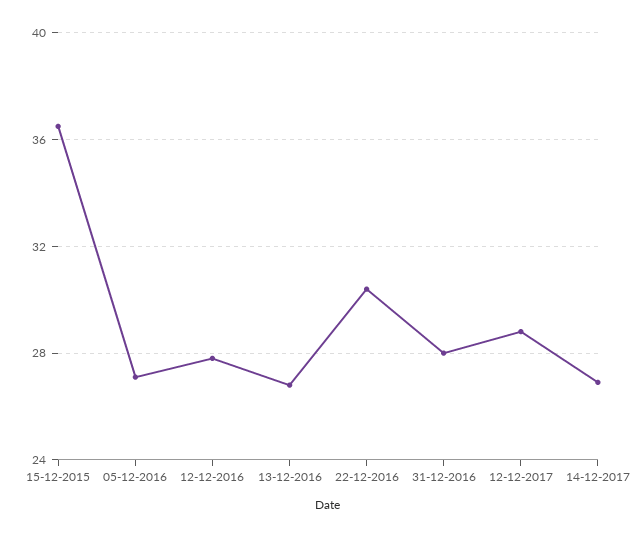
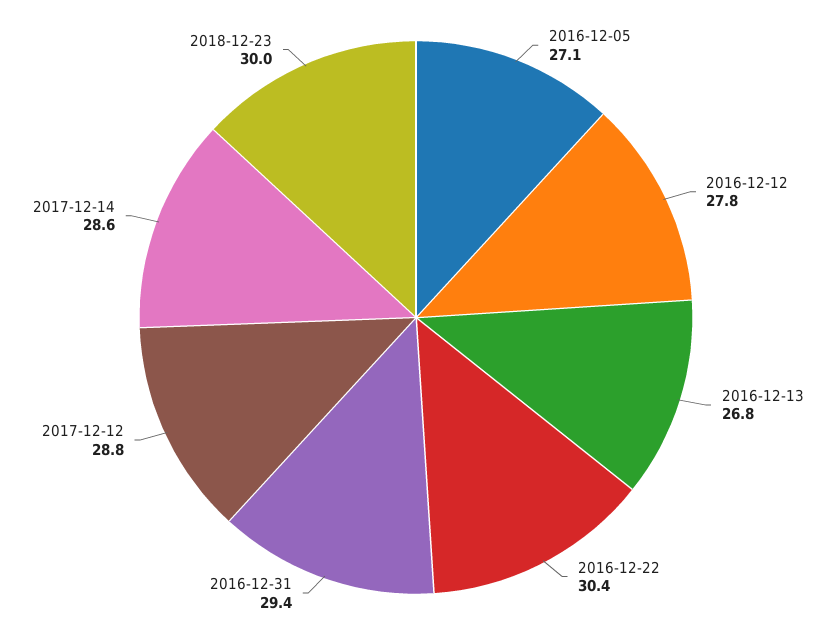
15-12-2015: 36.5 -> none
31-12-2016: 28 -> 29.4
14-12-2017: 27 -> 28.6
2018-12-23: none -> 30

